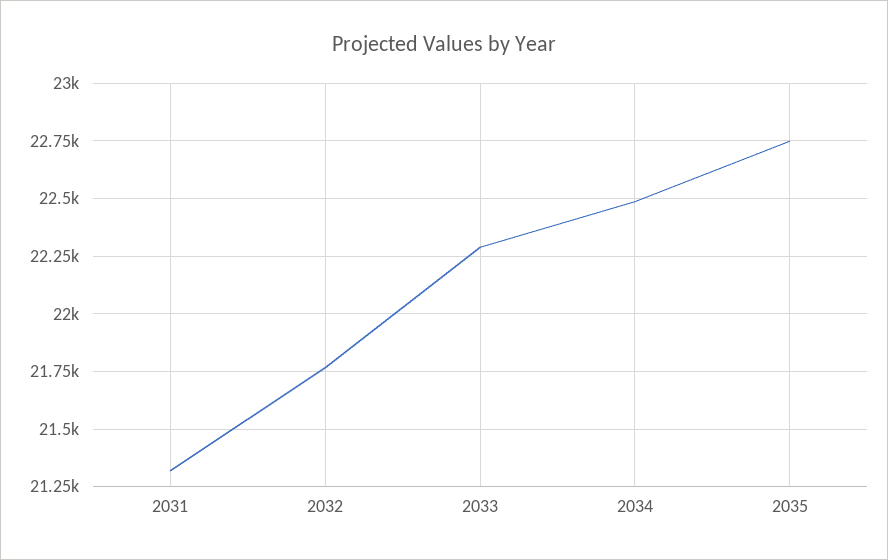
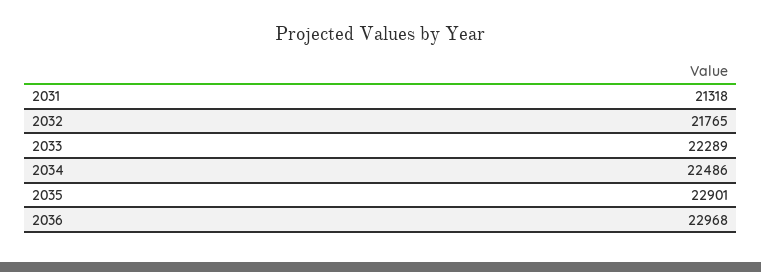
2035: 22750 -> 22901
2036: none -> 22968

